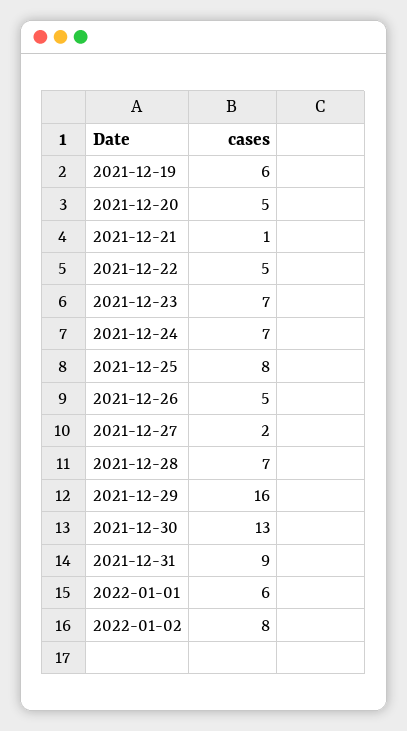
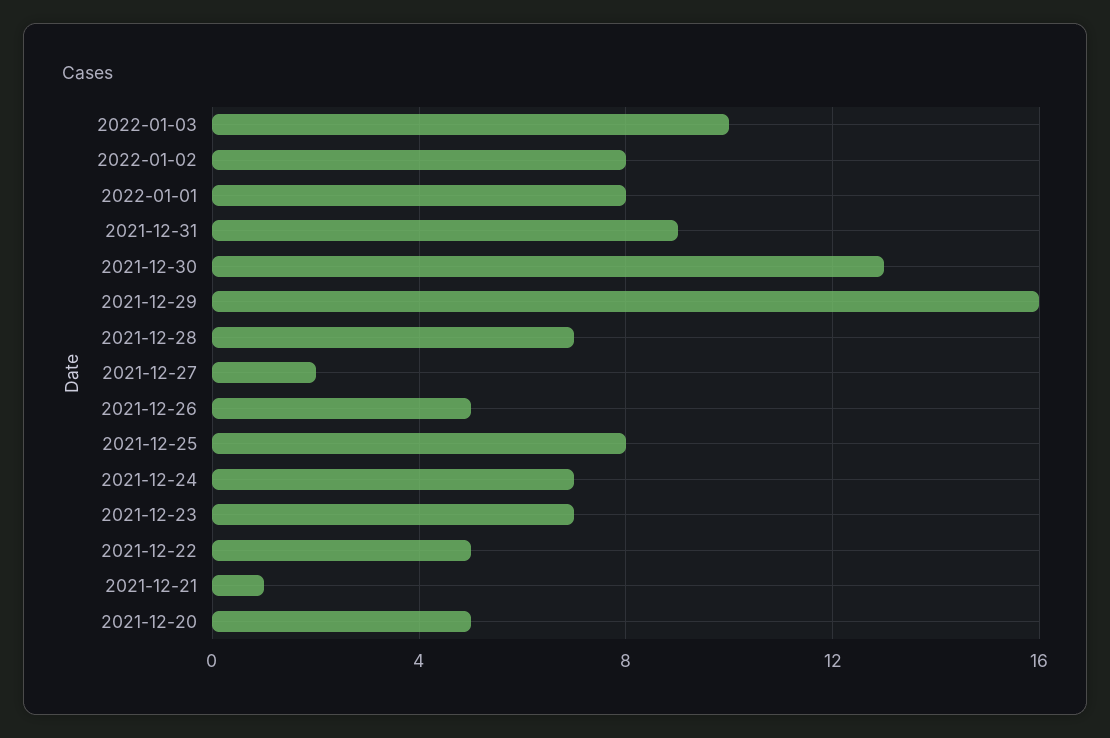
2021-12-19: 6 -> none
2022-01-01: 6 -> 8
2022-01-03: none -> 10

